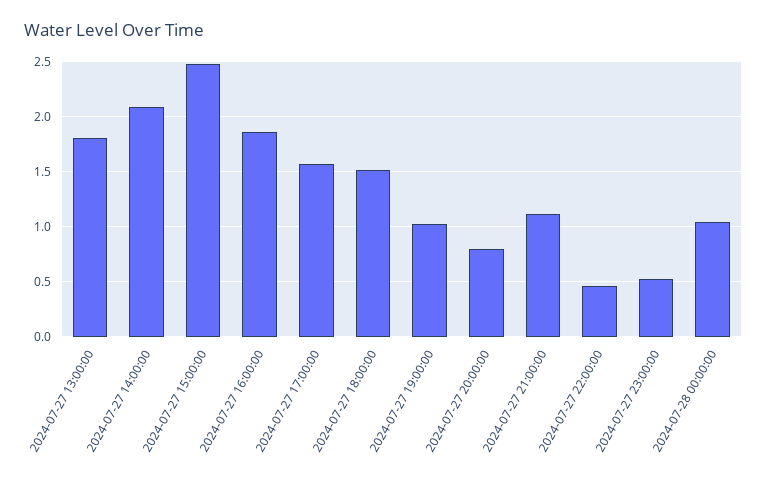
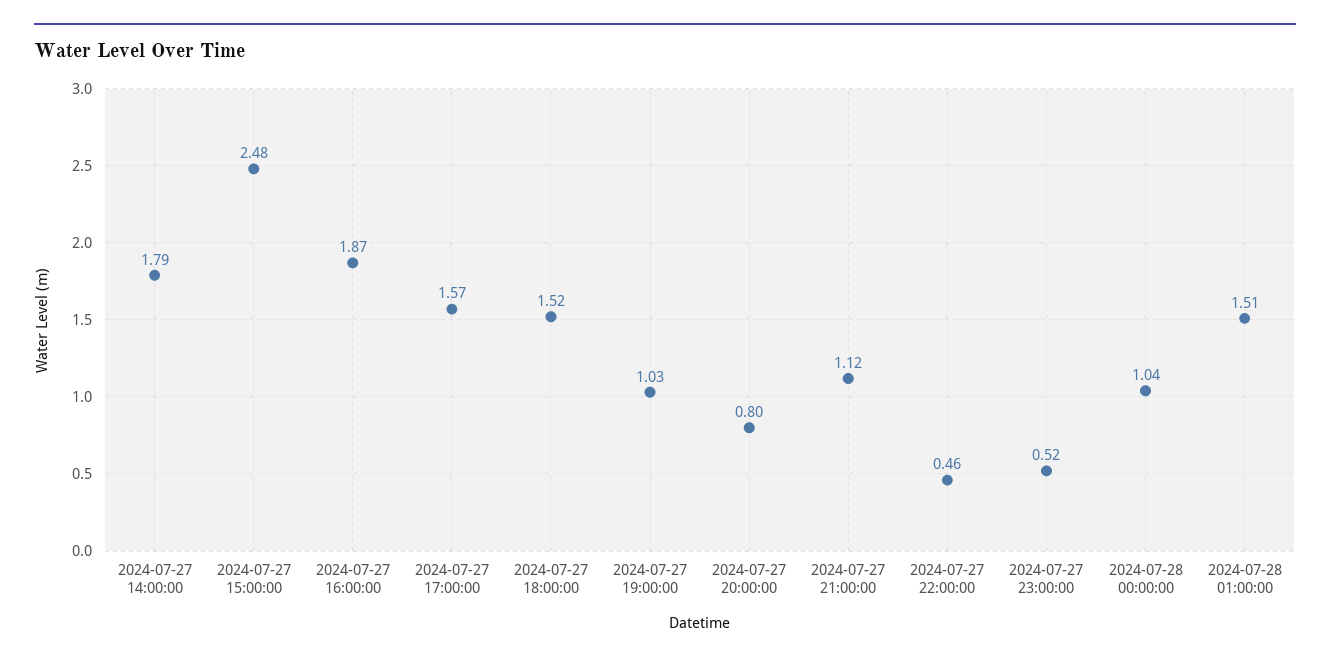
2024-07-27 13:00:00: 1.8 -> none
2024-07-27 14:00:00: 2.1 -> 1.79
2024-07-28 01:00:00: none -> 1.51

